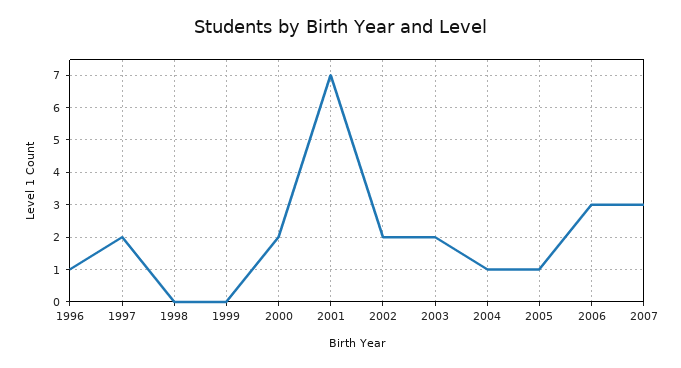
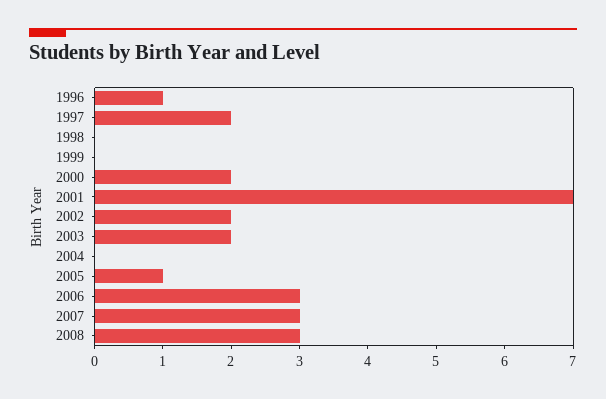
2004: 1 -> 0
2008: none -> 3

